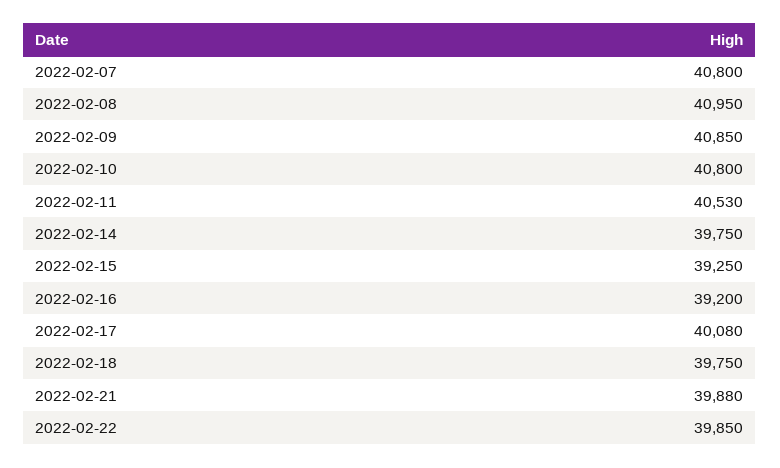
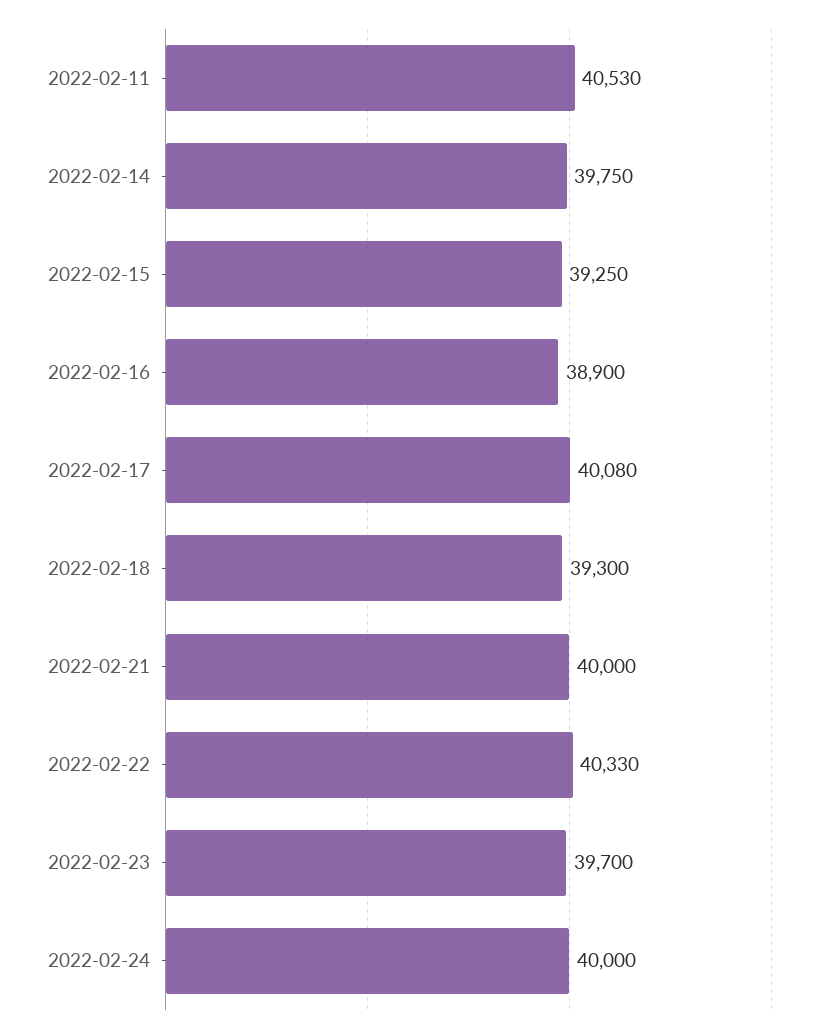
2022-02-07: 40800 -> none
2022-02-08: 40950 -> none
2022-02-09: 40850 -> none
2022-02-10: 40800 -> none
2022-02-16: 39200 -> 38900
2022-02-18: 39750 -> 39300
2022-02-21: 39880 -> 40000
2022-02-22: 39850 -> 40330
2022-02-23: none -> 39700
2022-02-24: none -> 40000

